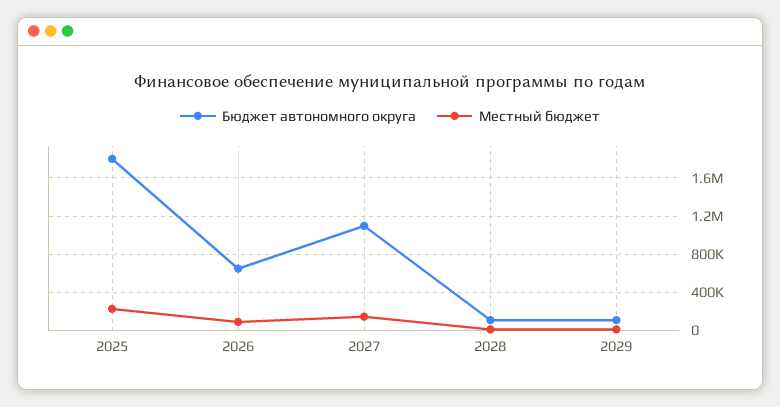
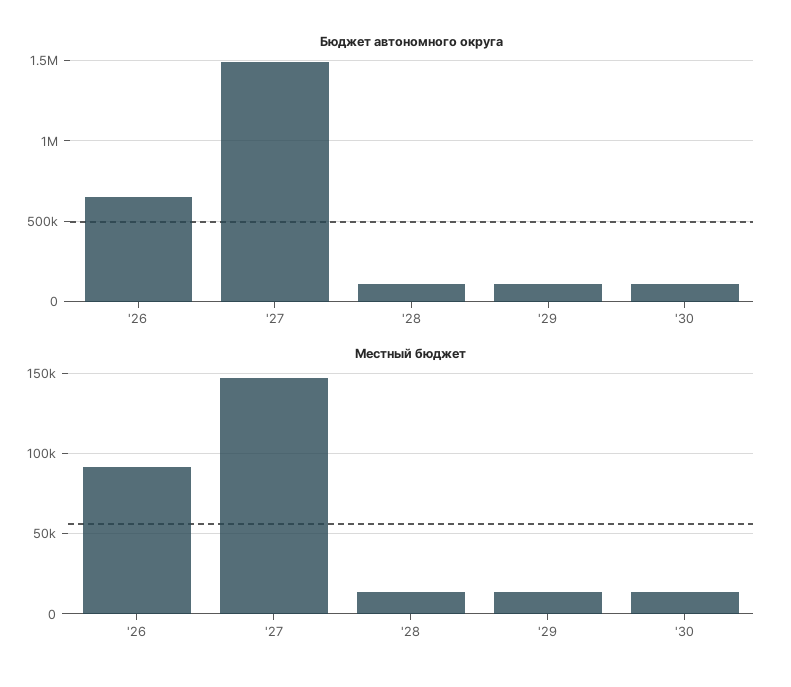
Бюджет автономного округа, 2025: 1800000 -> none
Местный бюджет, 2025: 200000 -> none
Бюджет автономного округа, 2027: 1100000 -> 1500000
Бюджет автономного округа, '30: none -> 100000
Местный бюджет, '30: none -> 15000

